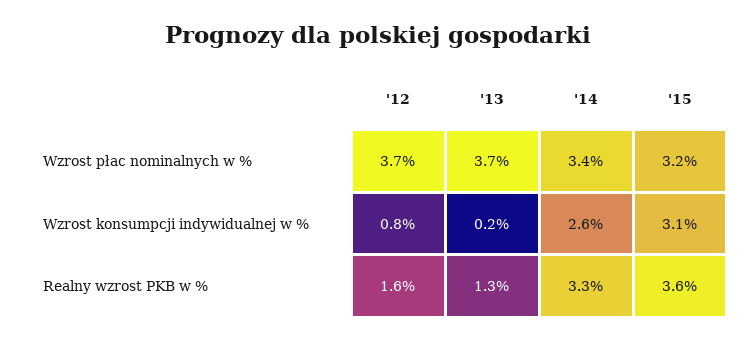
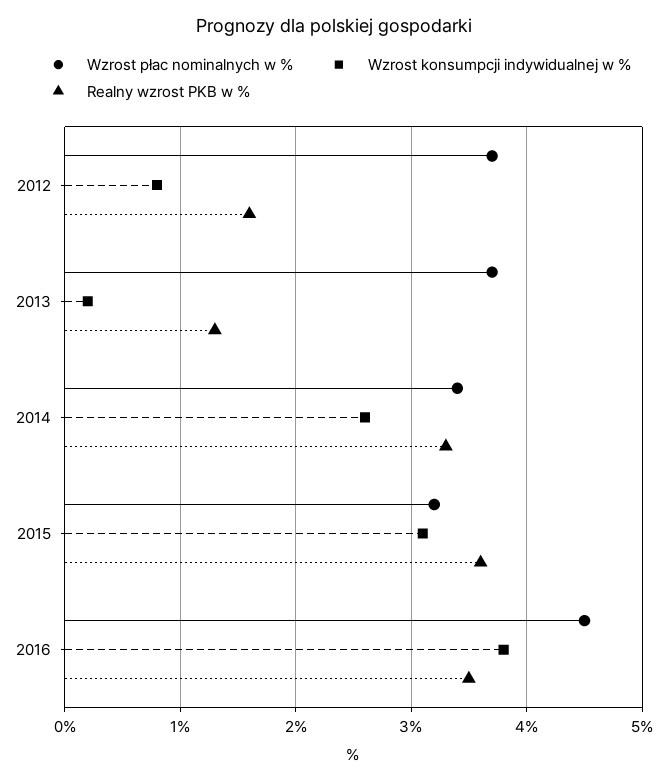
Wzrost płac nominalnych w %, 2016: none -> 4.5
Wzrost konsumpcji indywidualnej w %, 2016: none -> 3.8
Realny wzrost PKB w %, 2016: none -> 3.5

